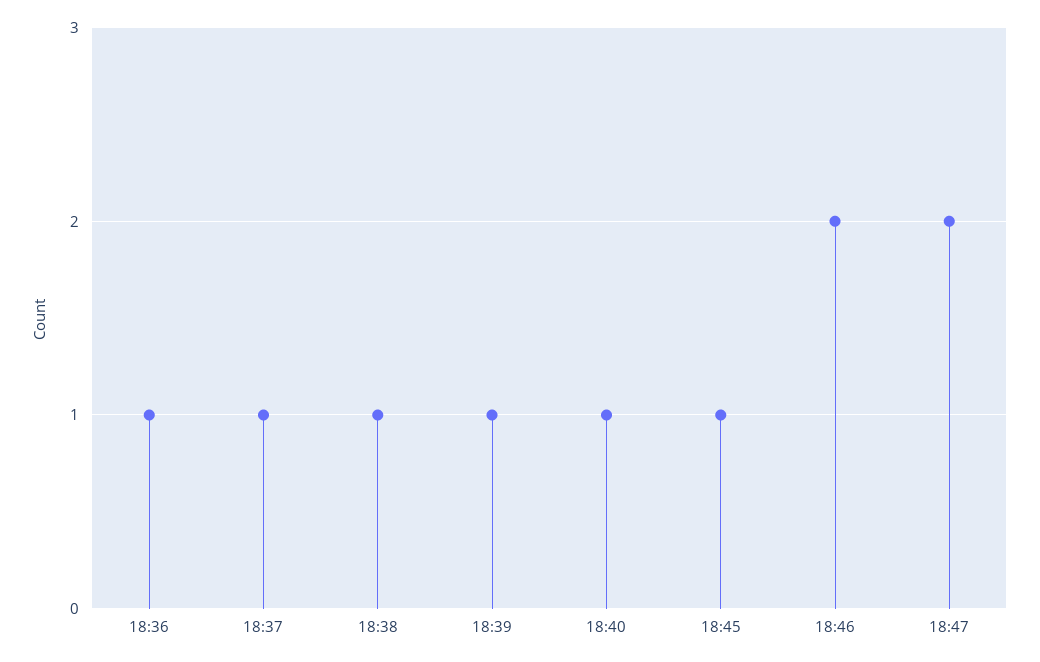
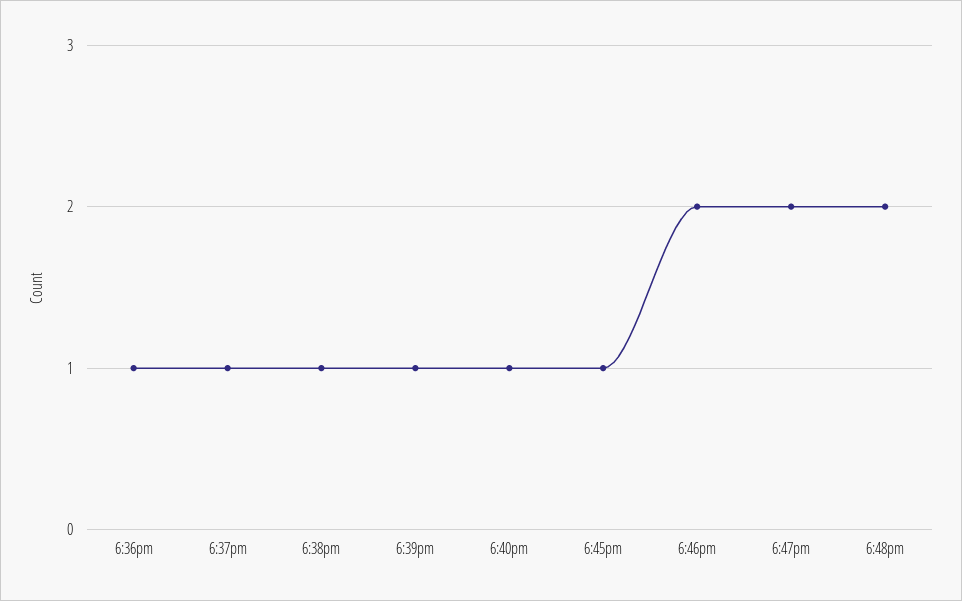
6:48pm: none -> 2

